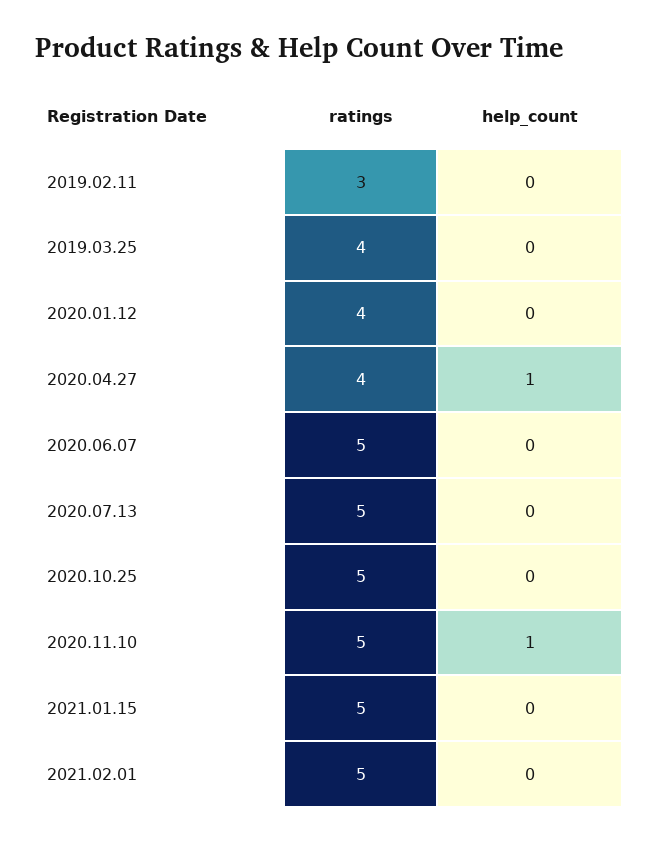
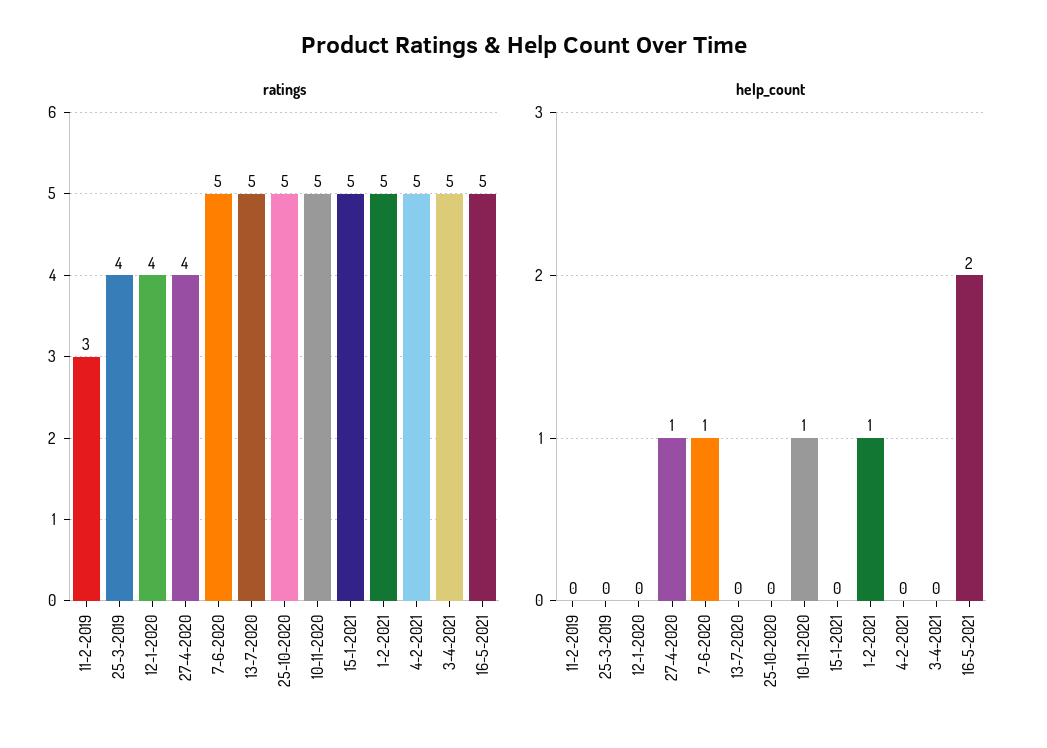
help_count, 2020.06.07: 0 -> 1
help_count, 2021.02.01: 0 -> 1
ratings, 4-2-2021: none -> 5
ratings, 3-4-2021: none -> 5
ratings, 16-5-2021: none -> 5
help_count, 4-2-2021: none -> 0
help_count, 3-4-2021: none -> 0
help_count, 16-5-2021: none -> 2

